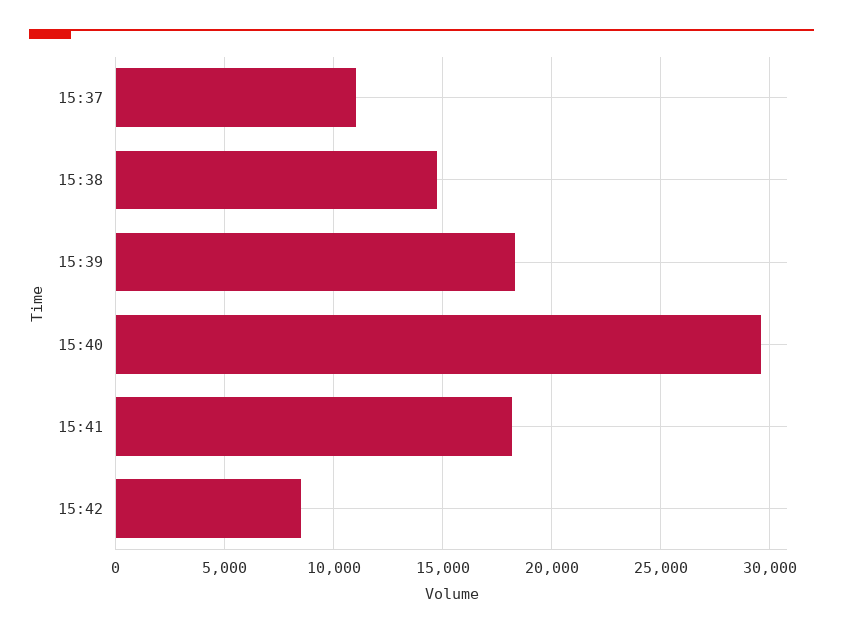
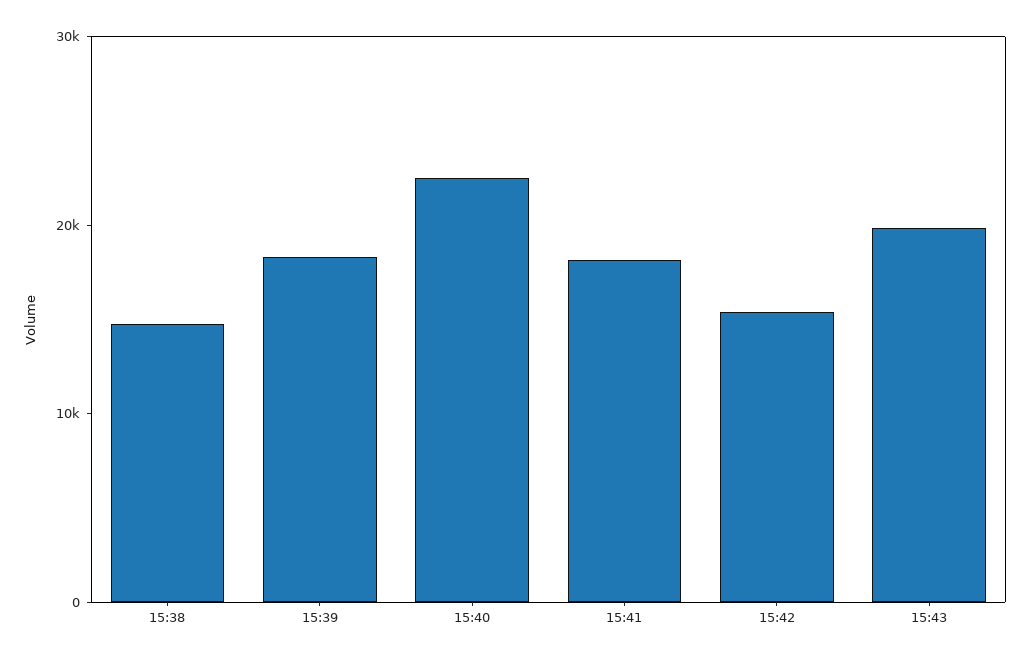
15:37: 11000 -> none
15:40: 29500 -> 22000
15:42: 8500 -> 16000
15:43: none -> 20000

